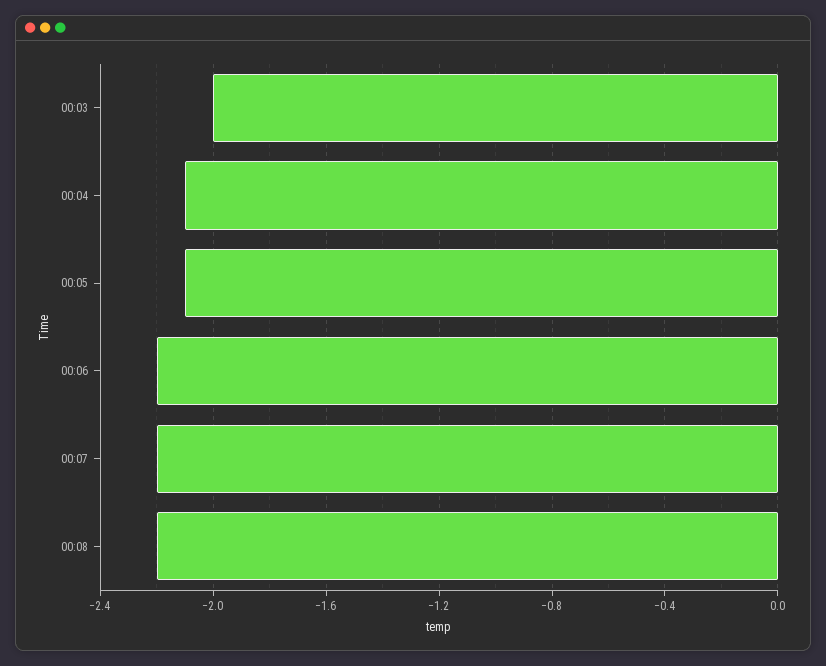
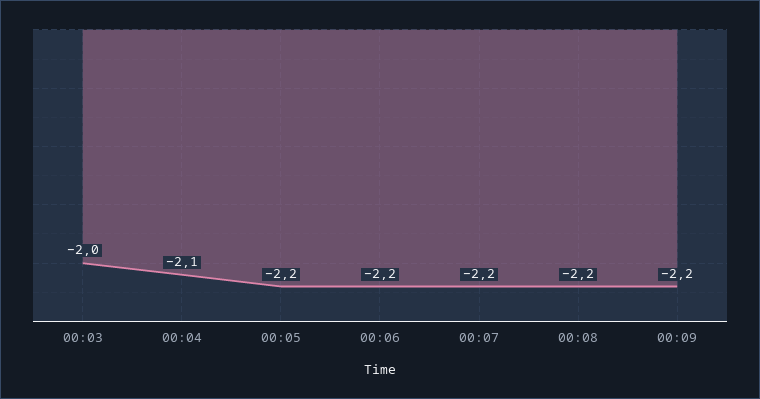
00:05: -2.1 -> -2.2
00:09: none -> -2.2

